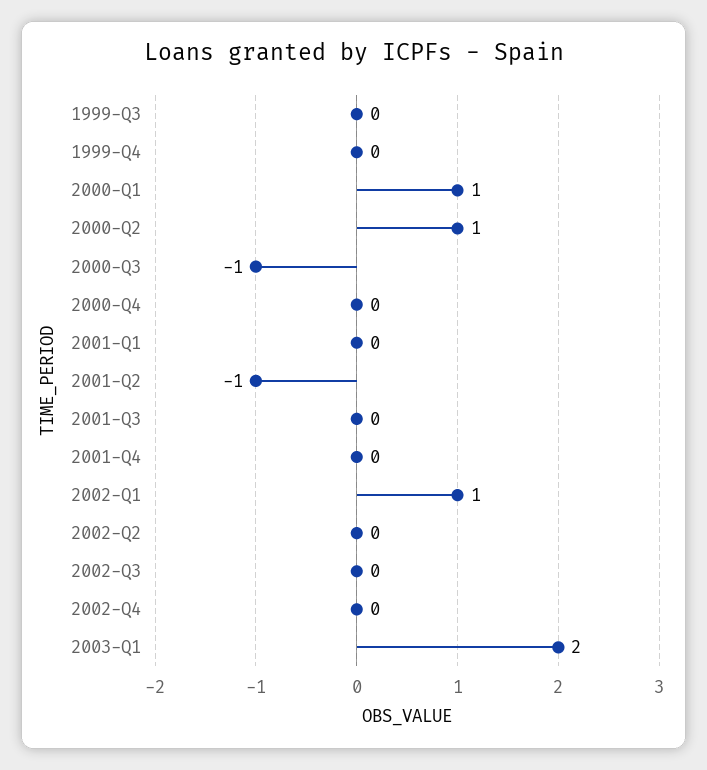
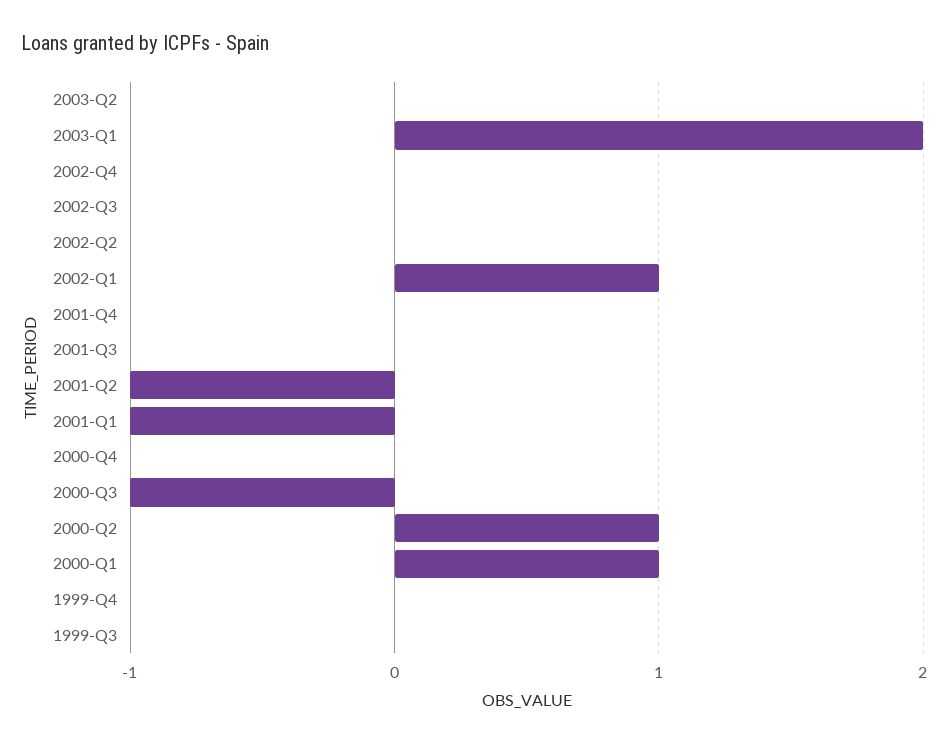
2001-Q1: 0 -> -1
2003-Q2: none -> 0

